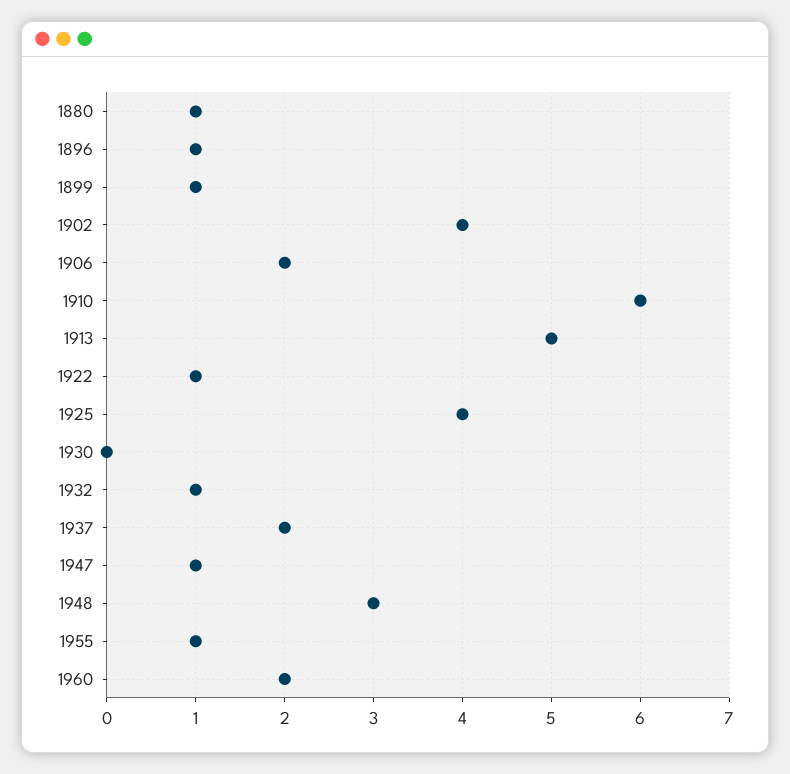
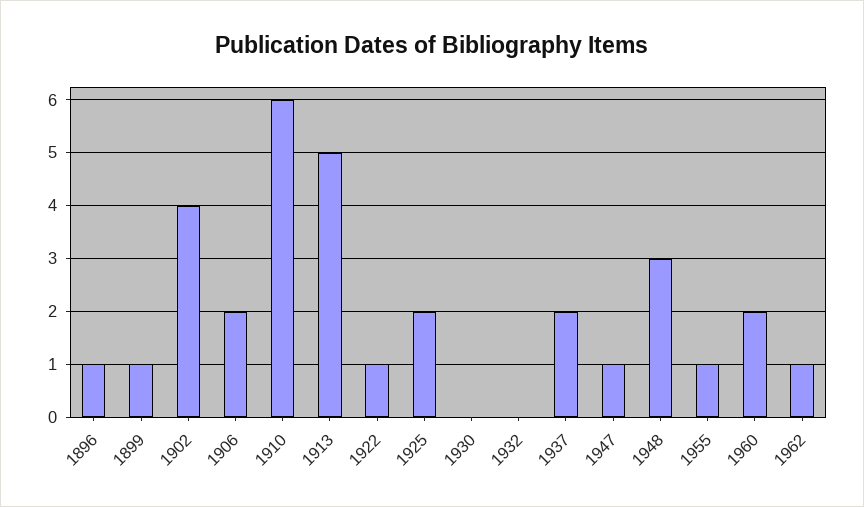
1880: 1 -> none
1925: 4 -> 2
1932: 1 -> 0
1962: none -> 1

